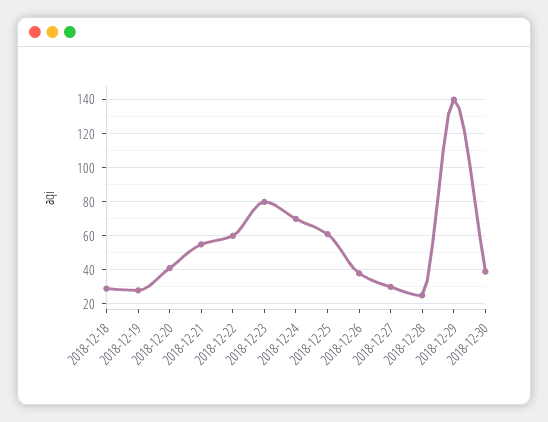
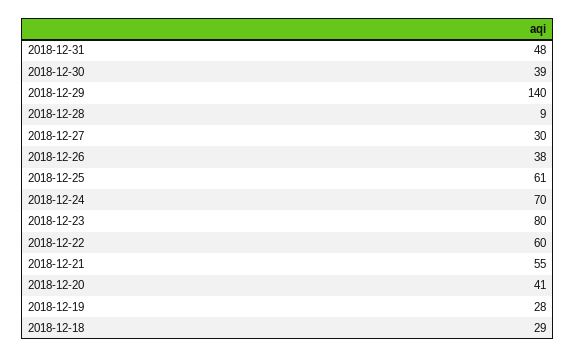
2018-12-28: 25 -> 9
2018-12-31: none -> 48

